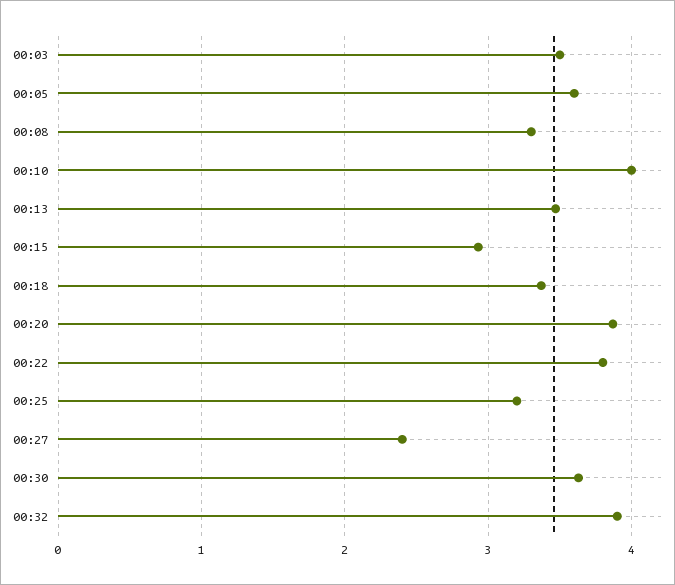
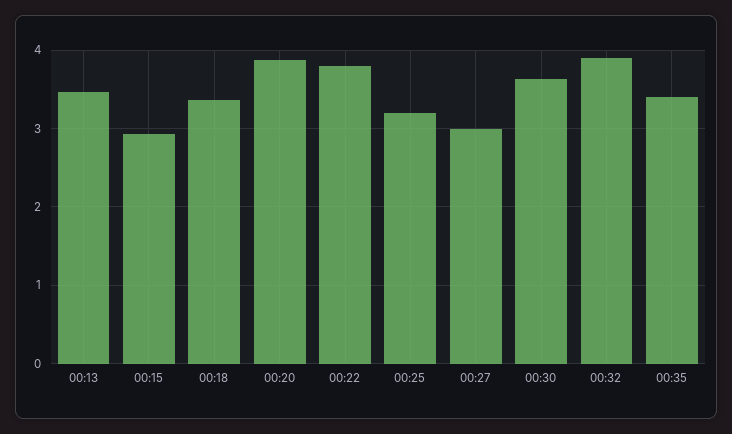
00:03: 3.5 -> none
00:05: 3.6 -> none
00:08: 3.3 -> none
00:10: 4 -> none
00:27: 2.4 -> 3
00:35: none -> 3.4

